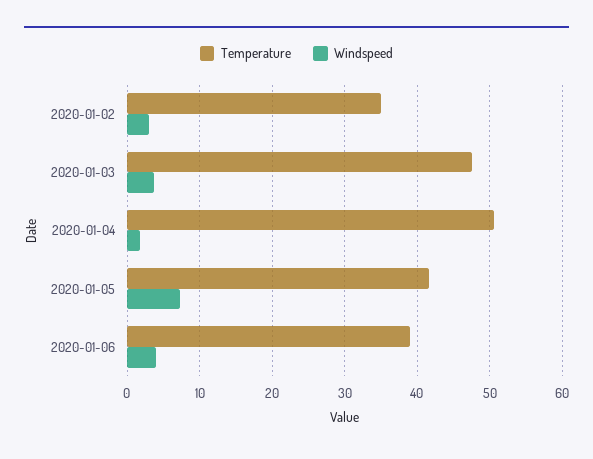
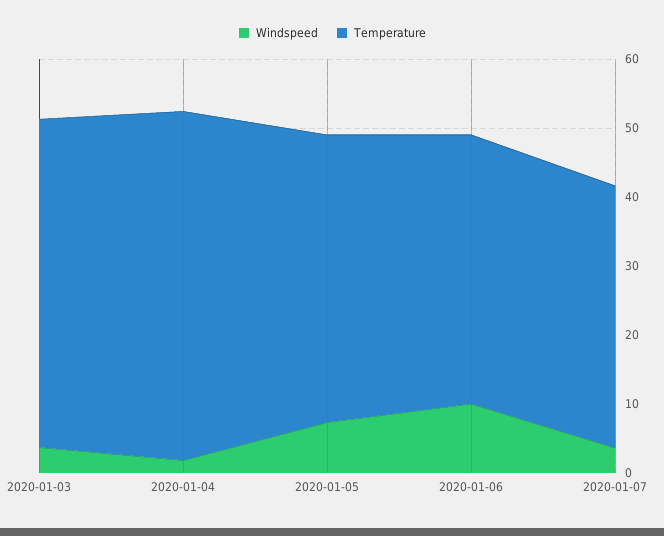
Temperature, 2020-01-02: 35 -> none
Windspeed, 2020-01-02: 3 -> none
Windspeed, 2020-01-06: 4 -> 10
Windspeed, 2020-01-07: none -> 4
Temperature, 2020-01-07: none -> 38

